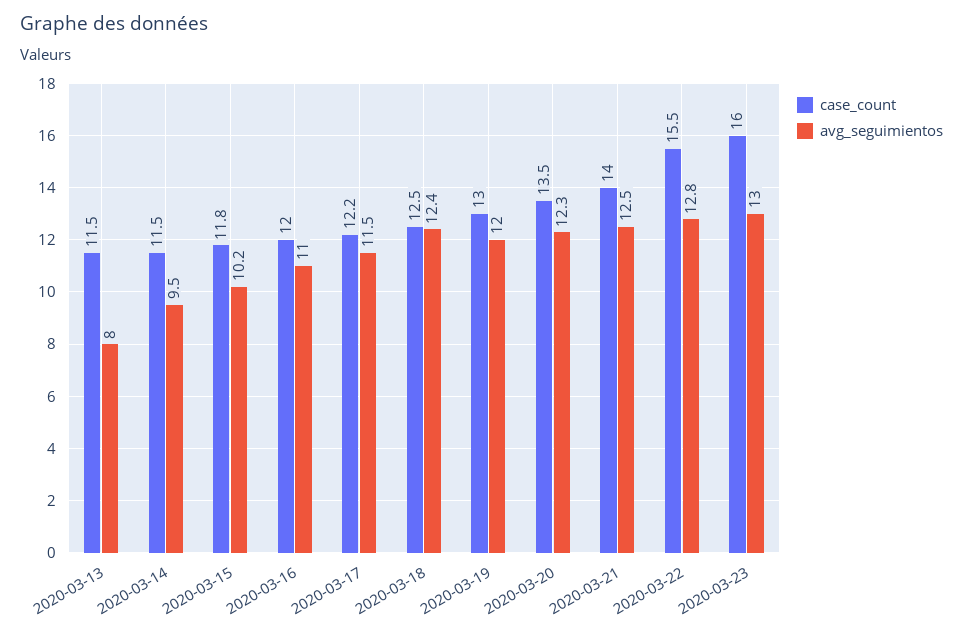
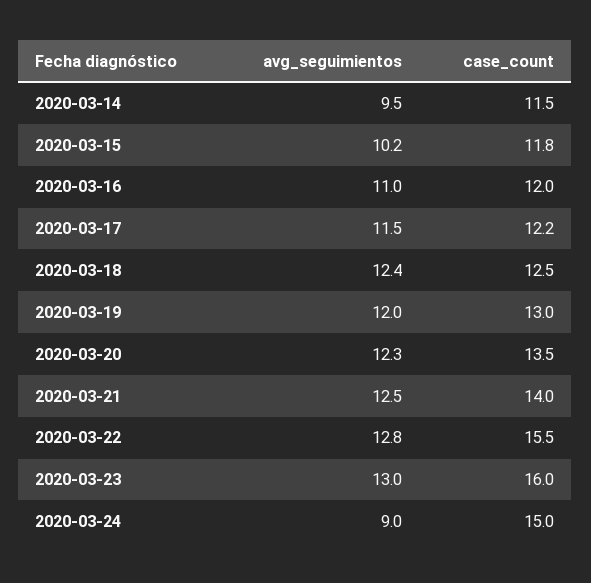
case_count, 2020-03-13: 11.5 -> none
avg_seguimientos, 2020-03-13: 8 -> none
avg_seguimientos, 2020-03-24: none -> 9
case_count, 2020-03-24: none -> 15

